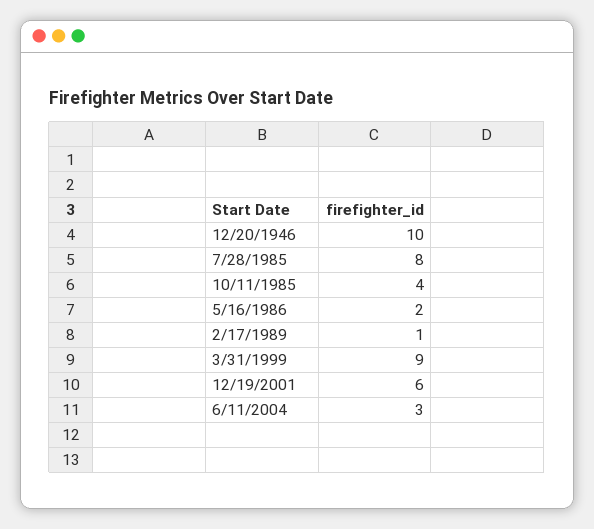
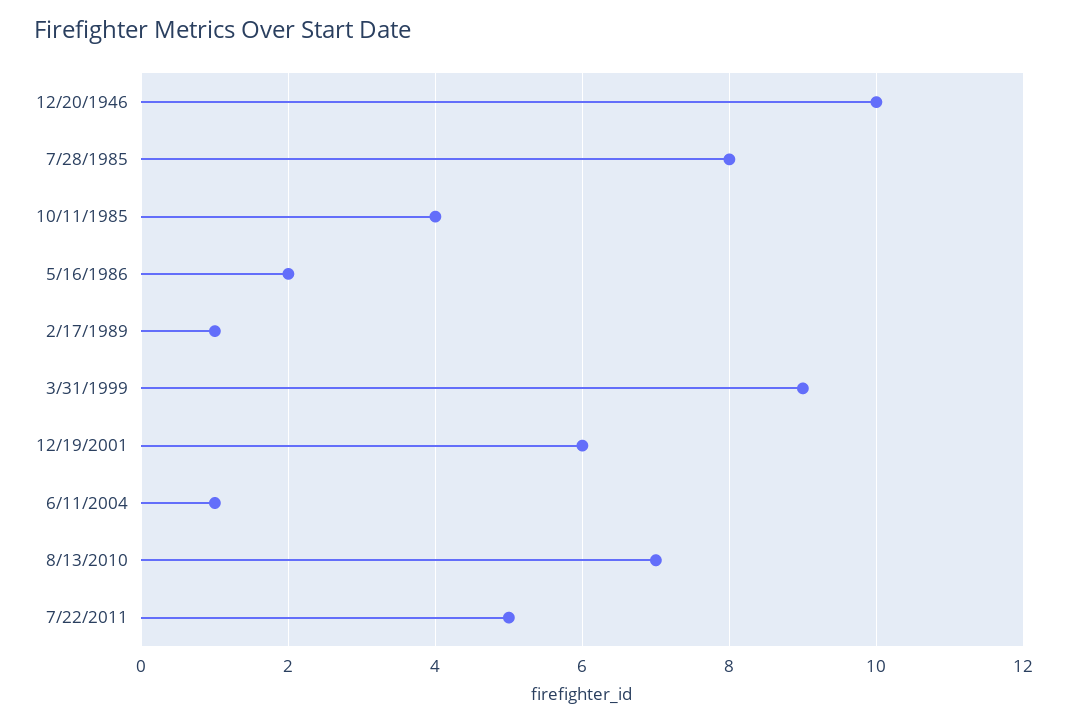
6/11/2004: 3 -> 1
8/13/2010: none -> 7
7/22/2011: none -> 5

